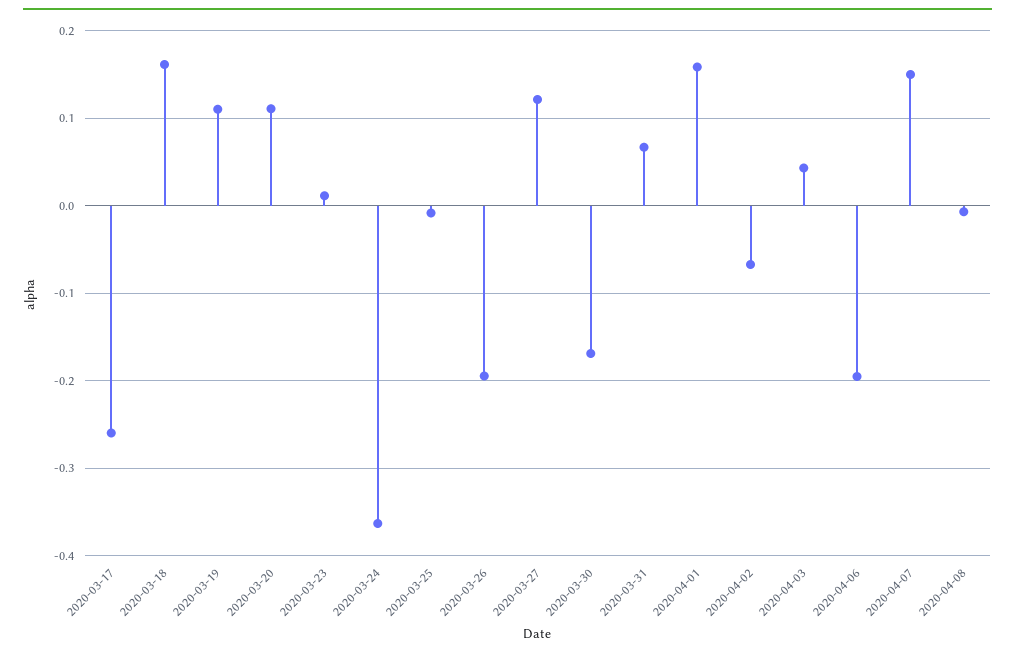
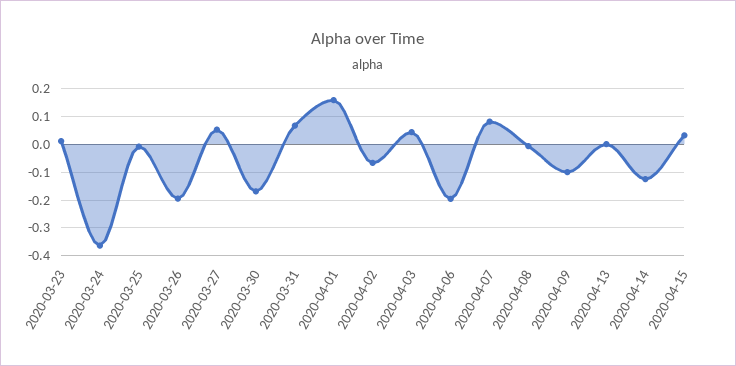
2020-03-17: -0.26 -> none
2020-03-18: 0.16 -> none
2020-03-19: 0.11 -> none
2020-03-20: 0.11 -> none
2020-03-27: 0.12 -> 0.05
2020-04-07: 0.15 -> 0.075
2020-04-09: none -> -0.1
2020-04-13: none -> 0
2020-04-14: none -> -0.125
2020-04-15: none -> 0.025

